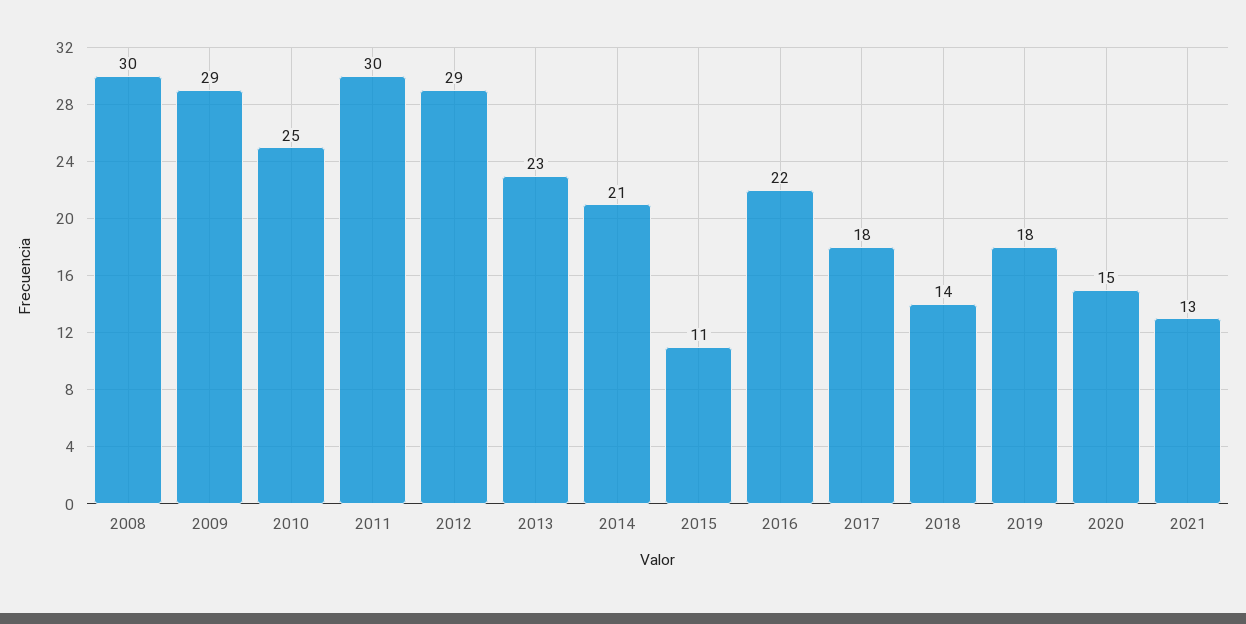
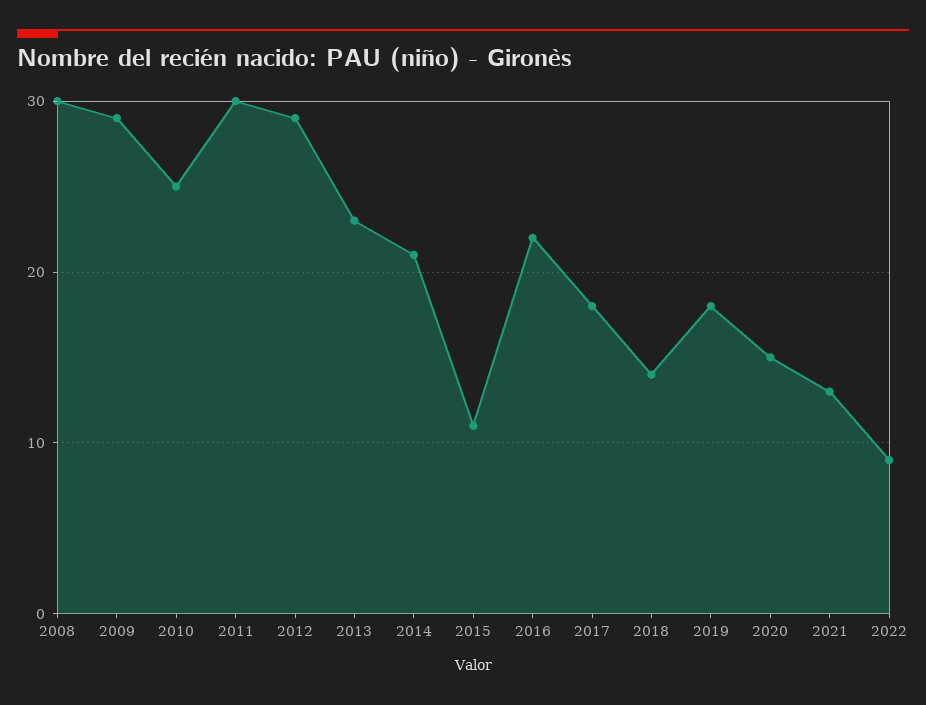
2022: none -> 9

